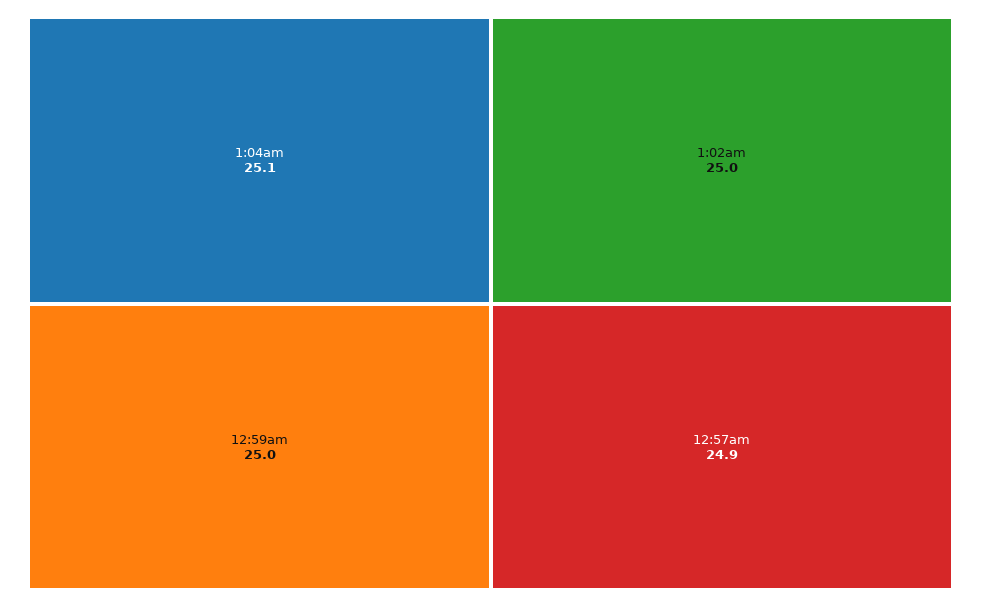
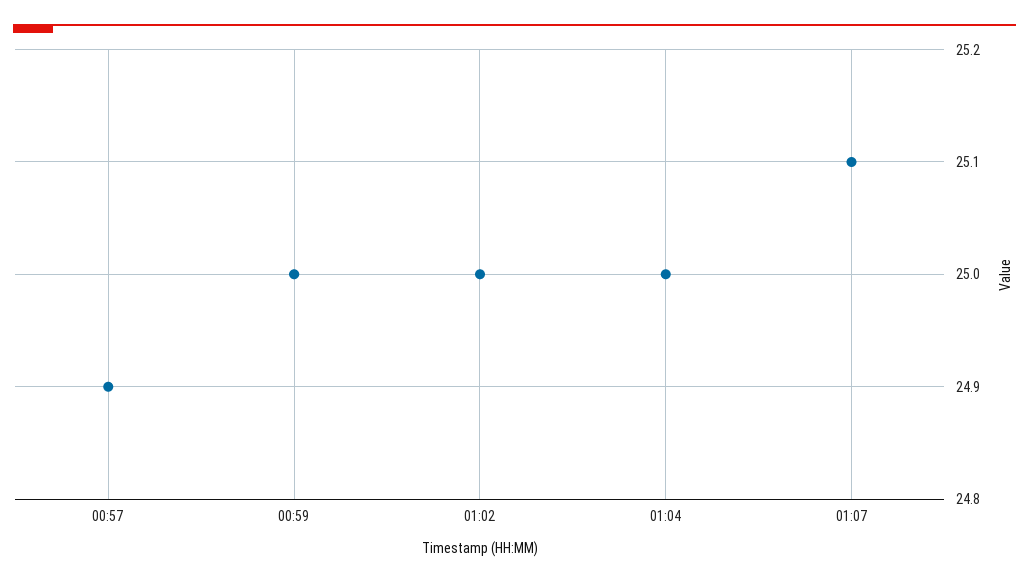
1:04am: 25.1 -> 25
01:07: none -> 25.1

